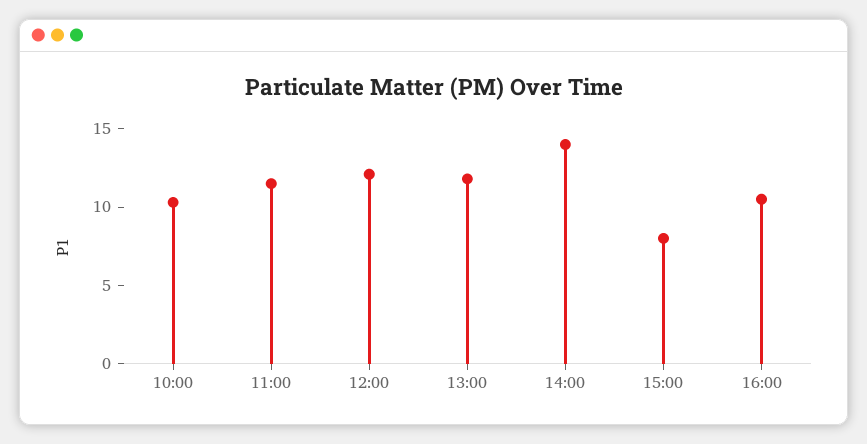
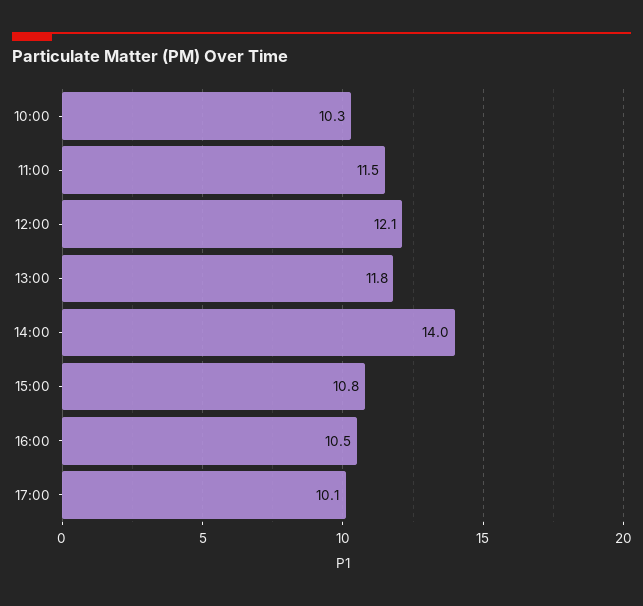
15:00: 8 -> 10.8
17:00: none -> 10.1

